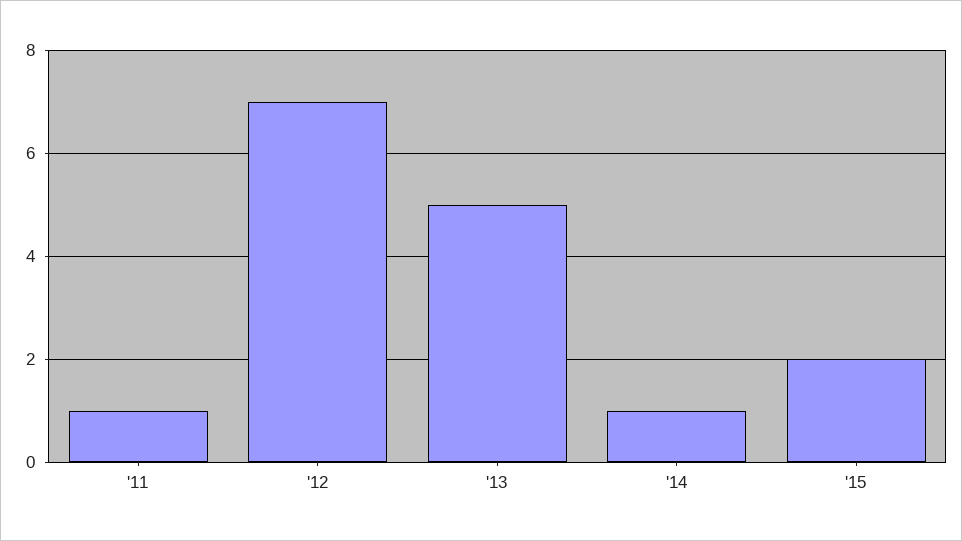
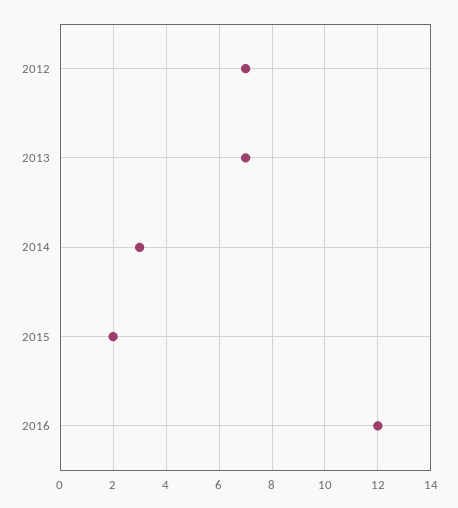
'11: 1 -> none
'13: 5 -> 7
'14: 1 -> 3
2016: none -> 12

